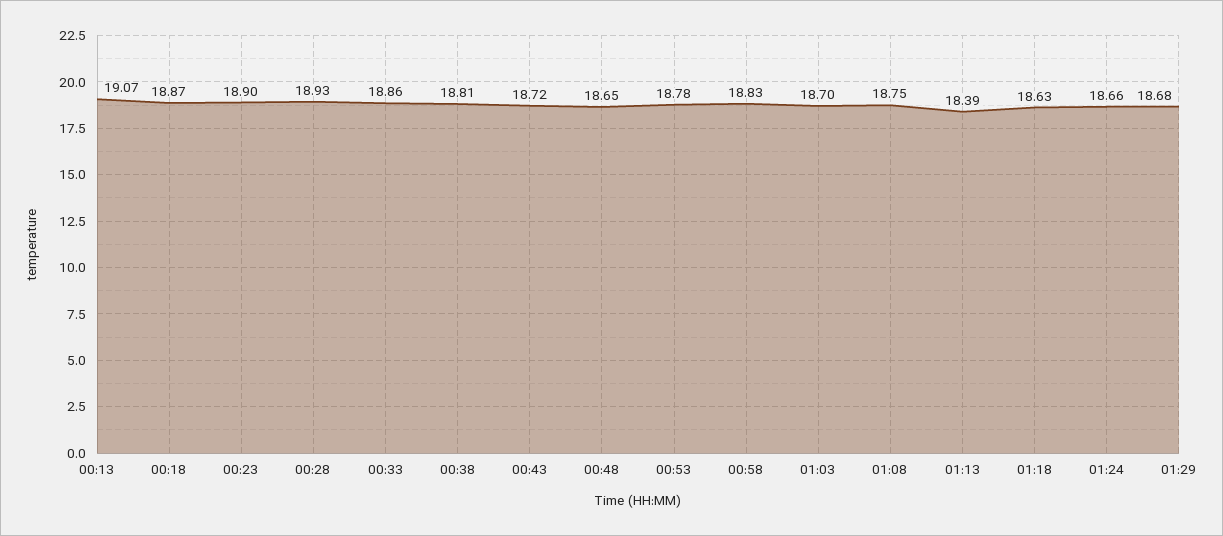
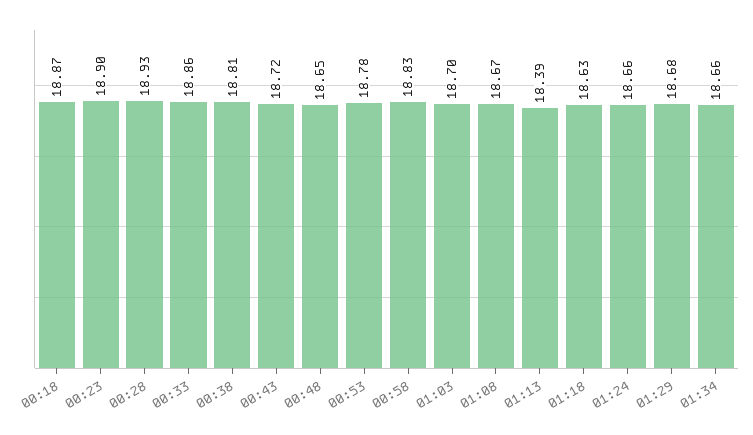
00:13: 19.07 -> none
01:08: 18.75 -> 18.67
01:34: none -> 18.66

